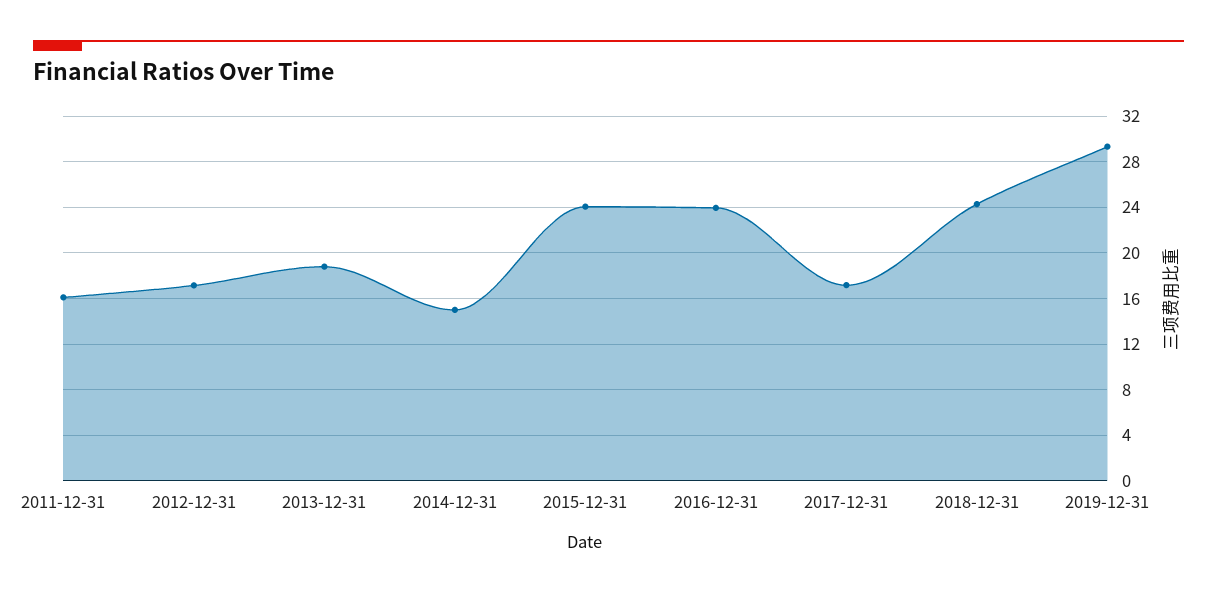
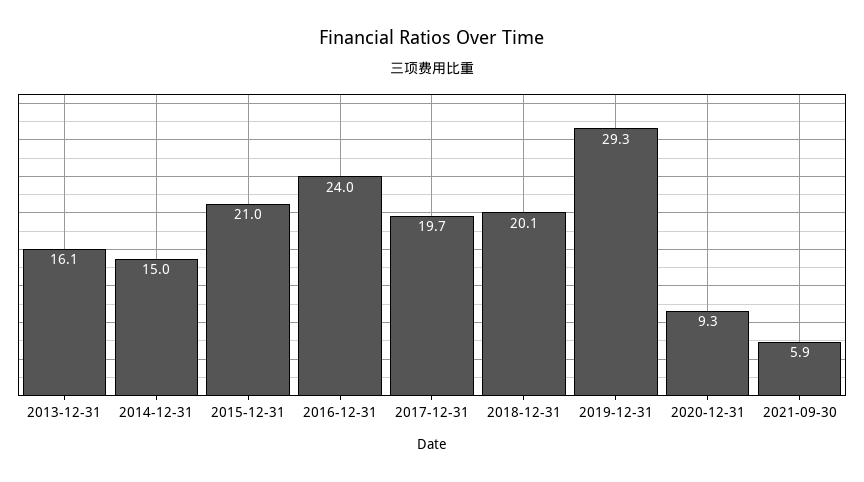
2011-12-31: 16 -> none
2012-12-31: 17 -> none
2013-12-31: 19 -> 16.1
2015-12-31: 24 -> 21
2017-12-31: 17 -> 19.7
2018-12-31: 24 -> 20.1
2020-12-31: none -> 9.3
2021-09-30: none -> 5.9

